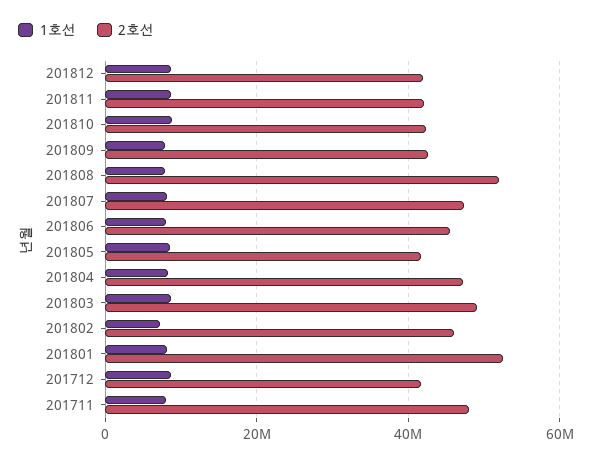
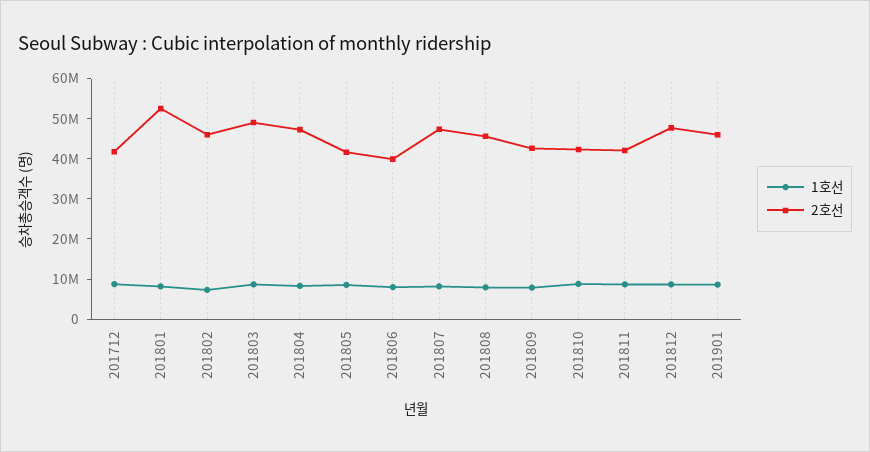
2호선, 201812: 42000000 -> 48000000
2호선, 201808: 52000000 -> 46000000
2호선, 201806: 46000000 -> 40000000
1호선, 201711: 8000000 -> none
2호선, 201711: 48000000 -> none
1호선, 201901: none -> 8000000
2호선, 201901: none -> 46000000

